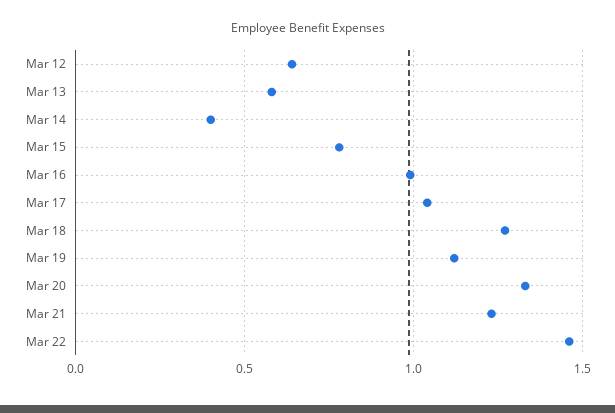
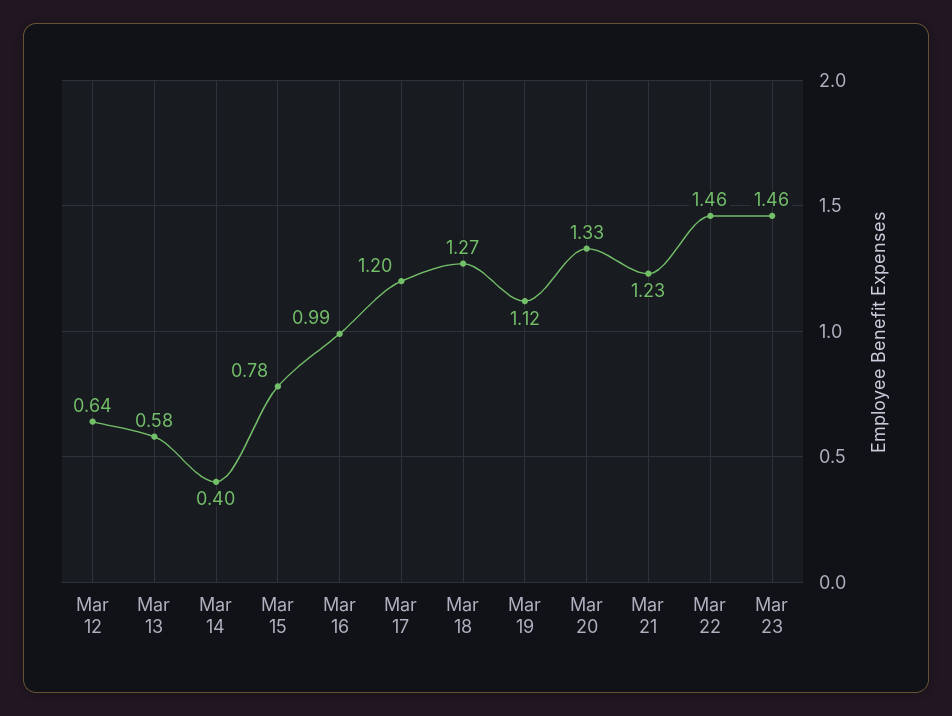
Mar 17: 1.05 -> 1.2
Mar 23: none -> 1.46

